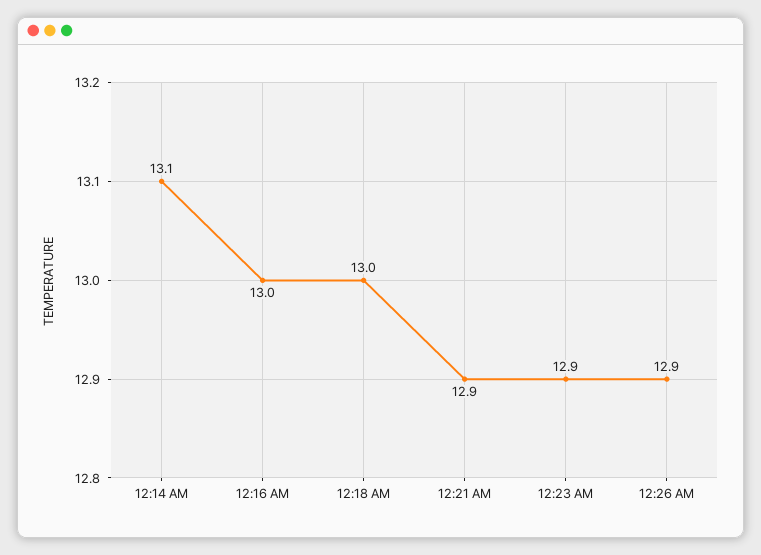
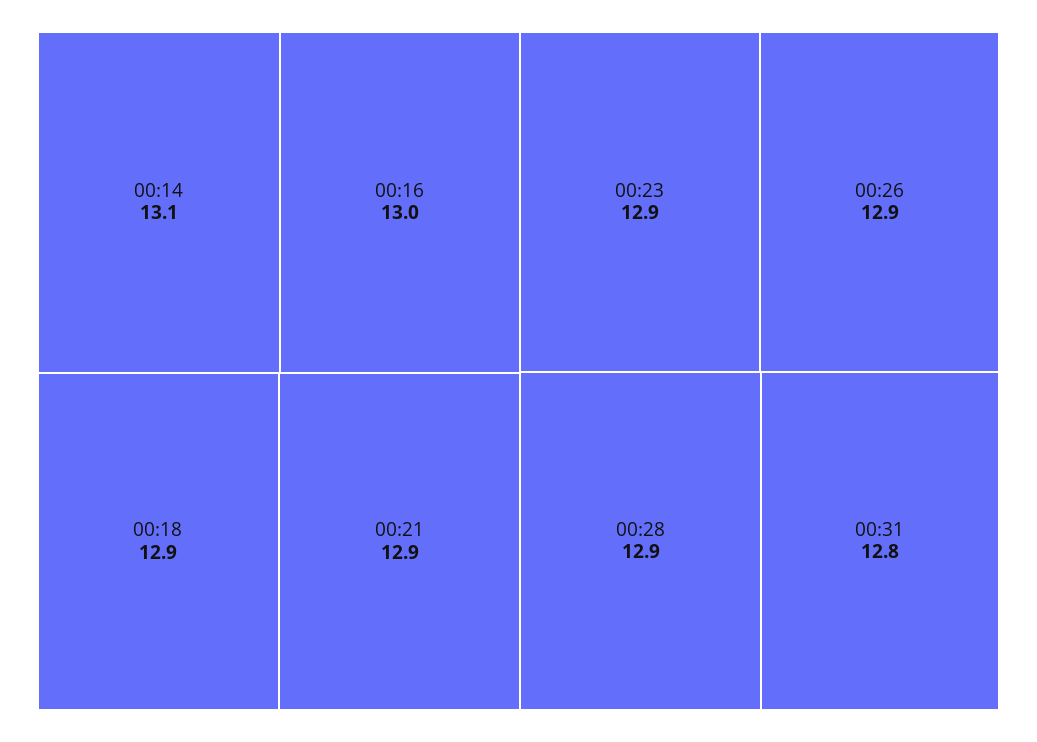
12:18 AM: 13 -> 12.9
00:28: none -> 12.9
00:31: none -> 12.8

